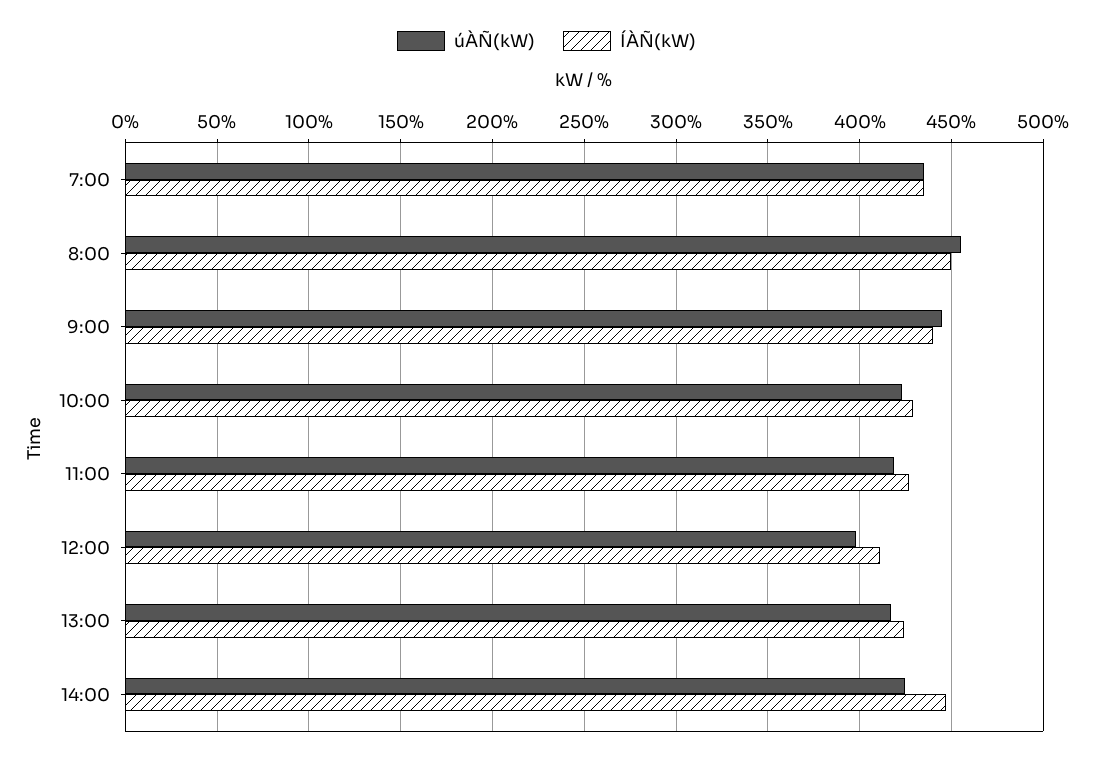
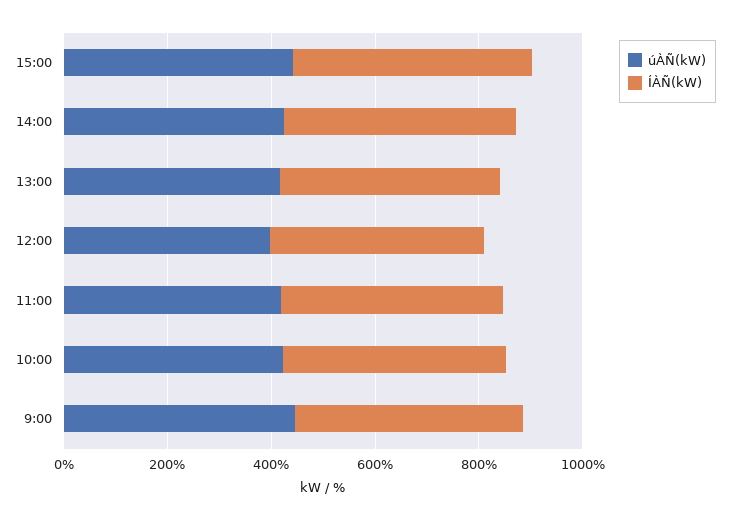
úÀÑ(kW), 7:00: 435 -> none
ÍÀÑ(kW), 7:00: 435 -> none
úÀÑ(kW), 8:00: 455 -> none
ÍÀÑ(kW), 8:00: 450 -> none
úÀÑ(kW), 15:00: none -> 450
ÍÀÑ(kW), 15:00: none -> 450

